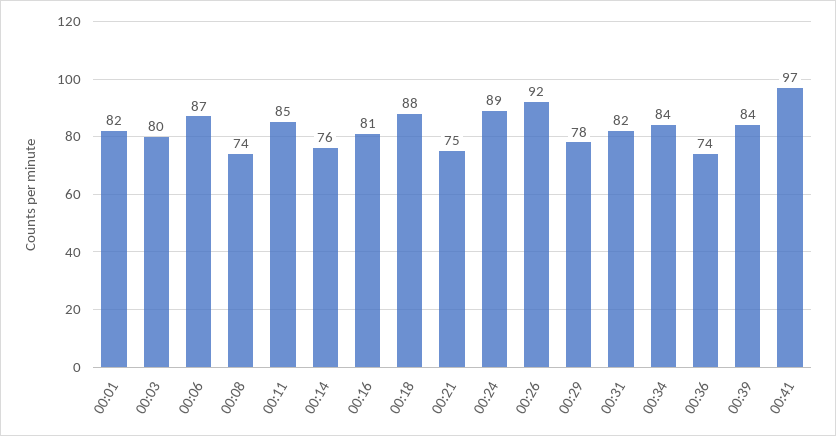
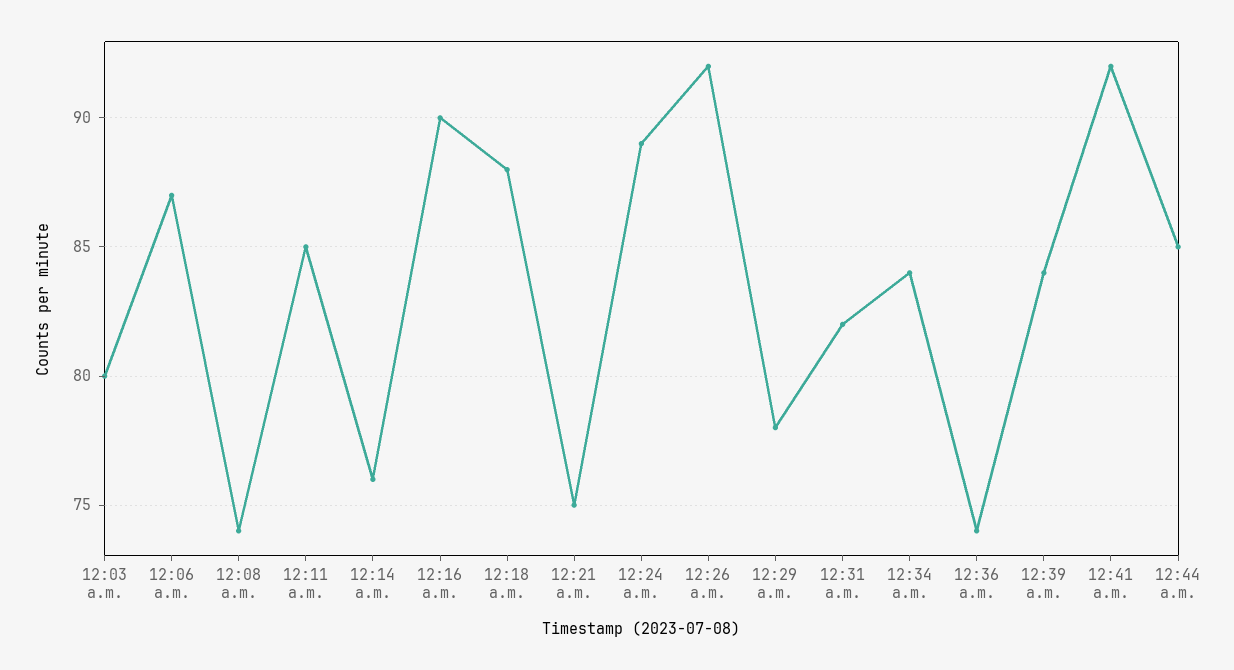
00:01: 82 -> none
00:16: 81 -> 90
00:41: 97 -> 92
12:44 a.m.: none -> 85

